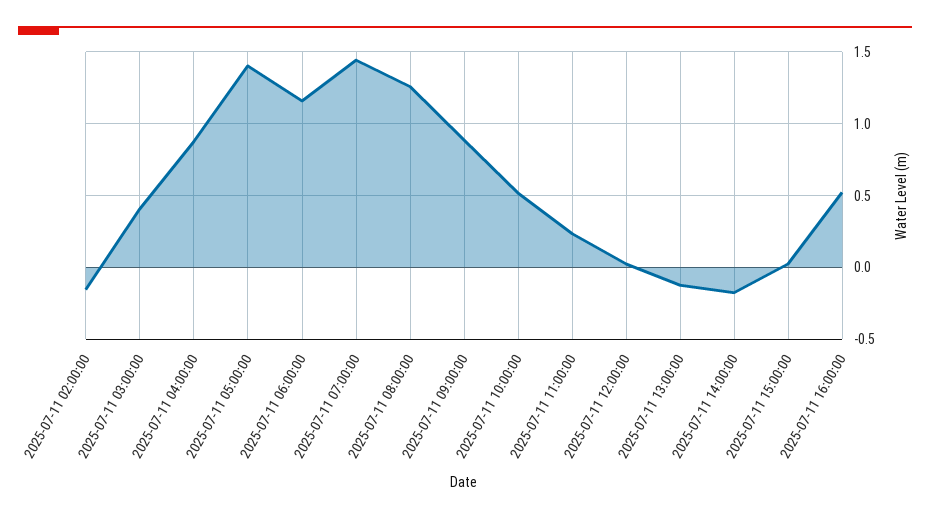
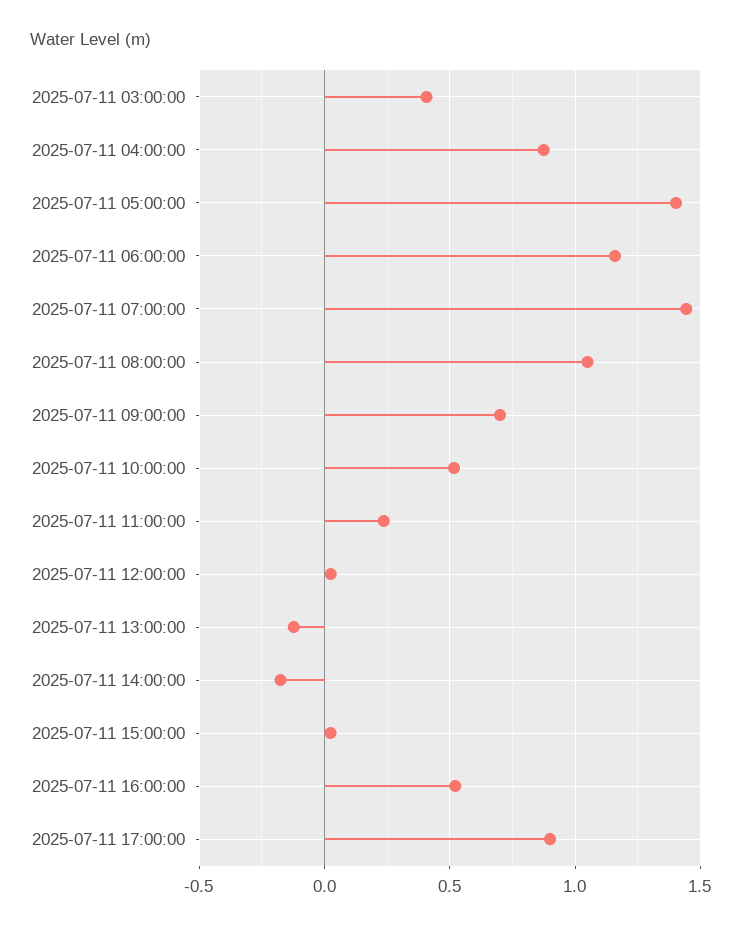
2025-07-11 02:00:00: -0.15 -> none
2025-07-11 08:00:00: 1.25 -> 1.05
2025-07-11 09:00:00: 0.9 -> 0.7
2025-07-11 17:00:00: none -> 0.9

